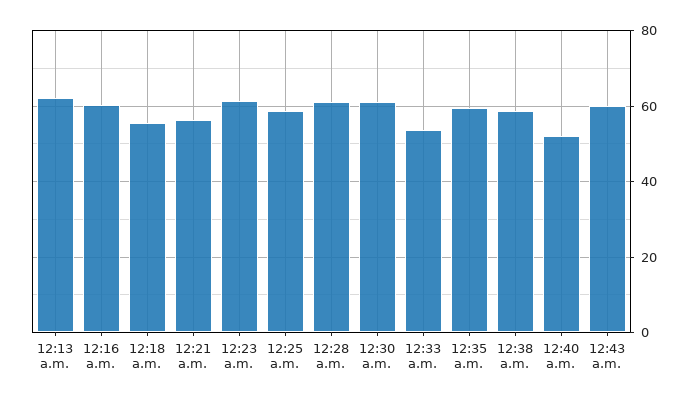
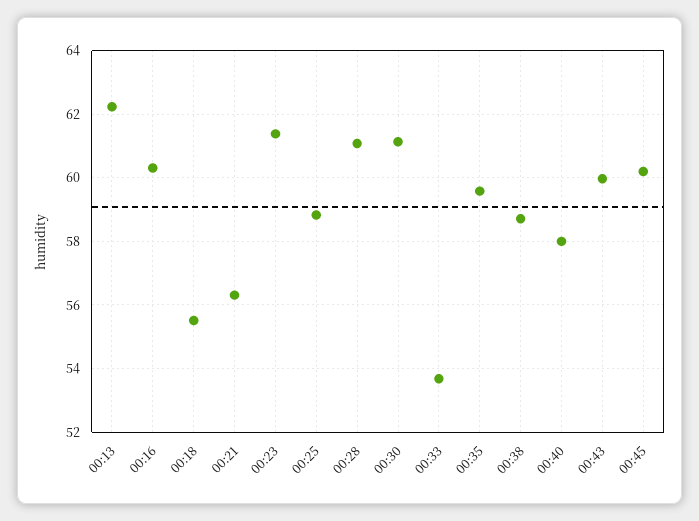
12:40 a.m.: 52 -> 58
00:45: none -> 60.2

